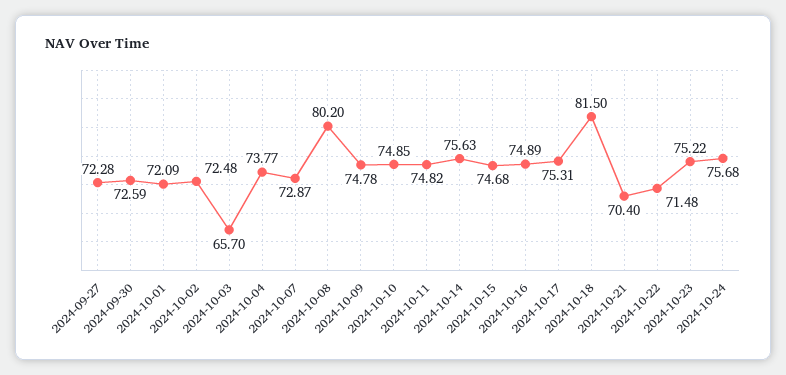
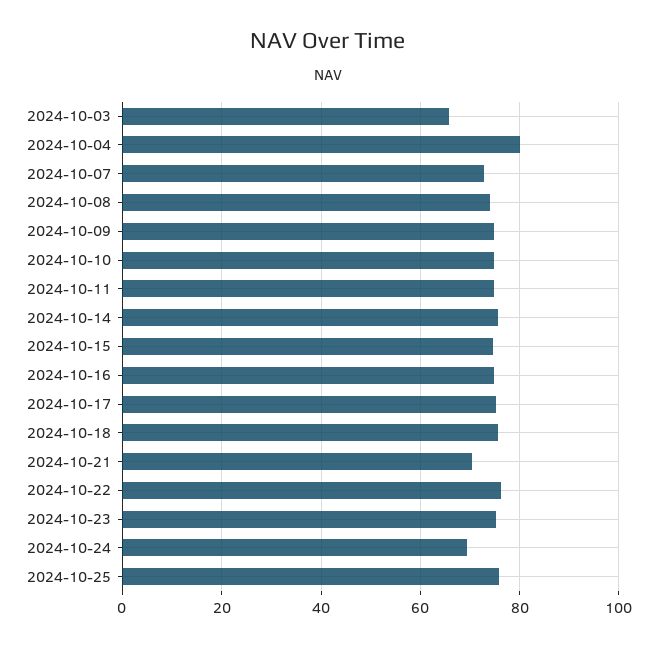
2024-09-27: 72.28 -> none
2024-09-30: 72.59 -> none
2024-10-01: 72.09 -> none
2024-10-02: 72.48 -> none
2024-10-04: 73.77 -> 80
2024-10-08: 80.2 -> 74
2024-10-18: 81.5 -> 76
2024-10-22: 71.48 -> 76
2024-10-24: 75.68 -> 70
2024-10-25: none -> 76

